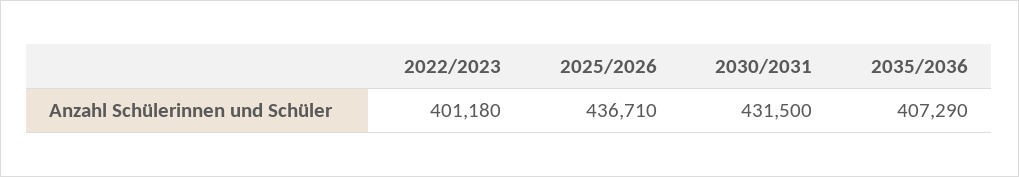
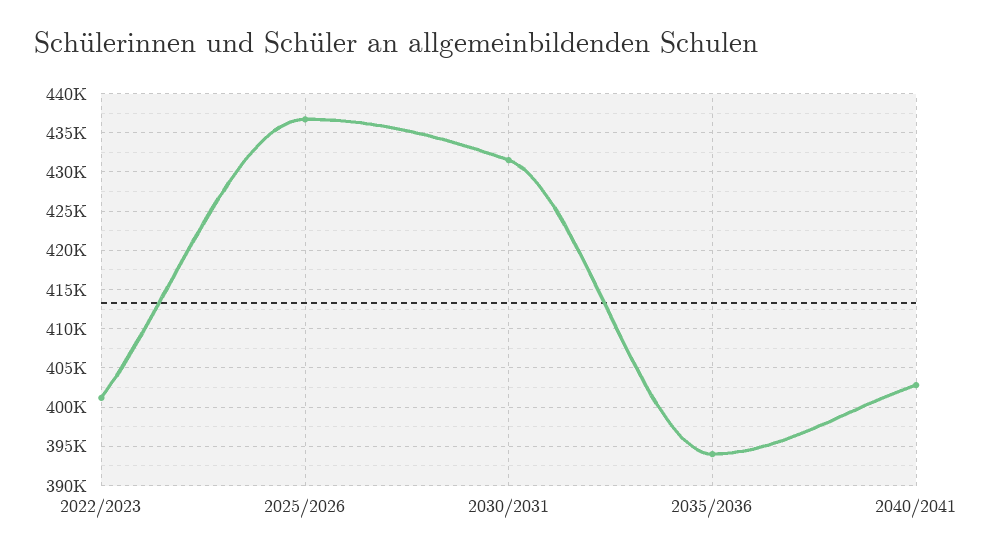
2035/2036: 407290 -> 394000
2040/2041: none -> 403000

